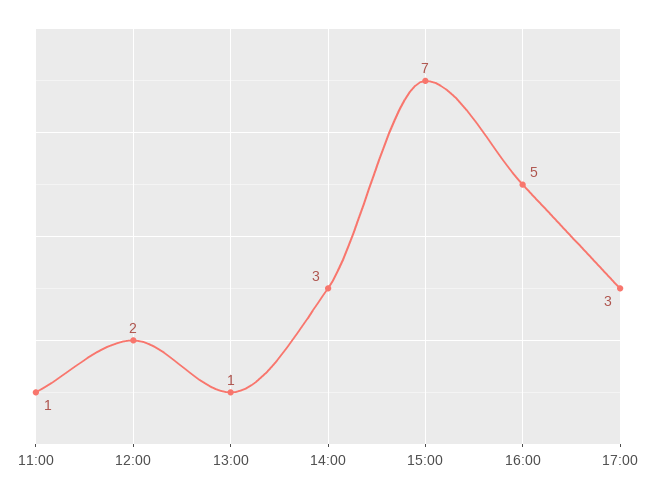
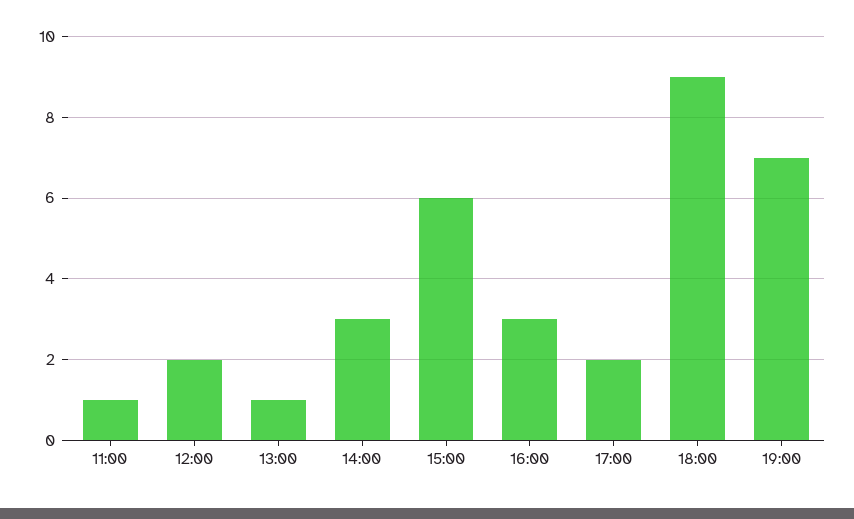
15:00: 7 -> 6
16:00: 5 -> 3
17:00: 3 -> 2
18:00: none -> 9
19:00: none -> 7

